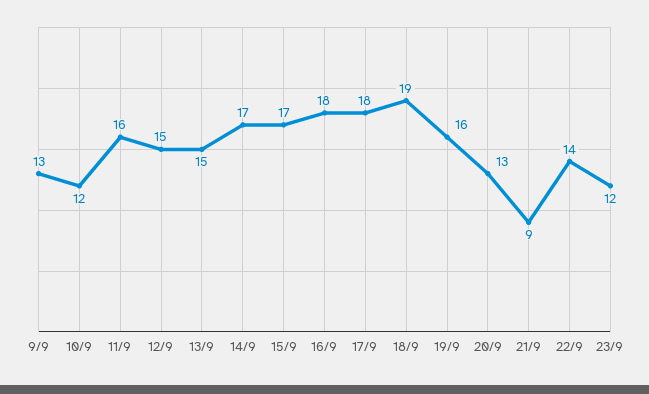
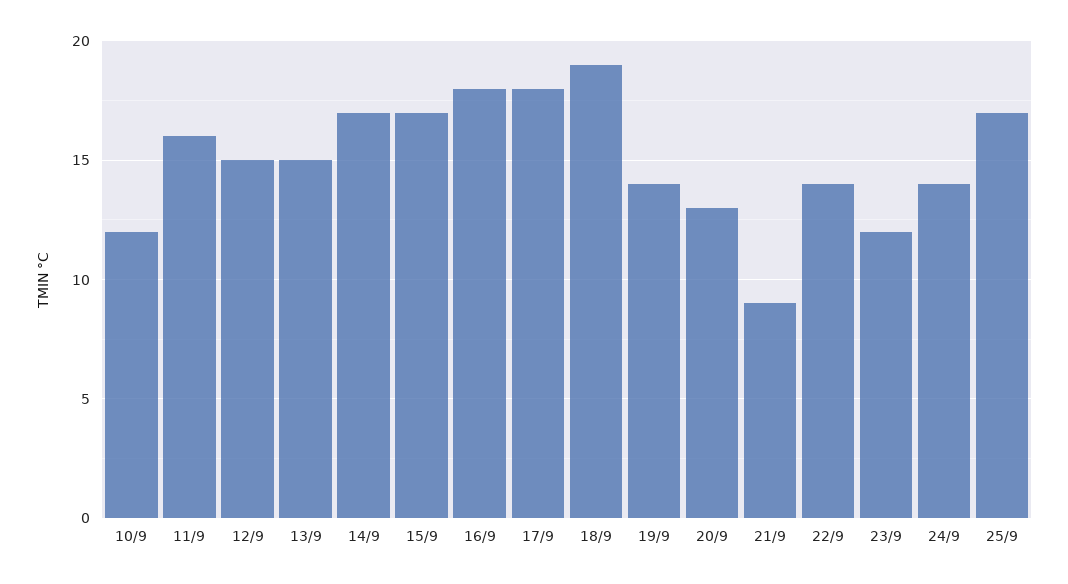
9/9: 13 -> none
19/9: 16 -> 14
24/9: none -> 14
25/9: none -> 17

